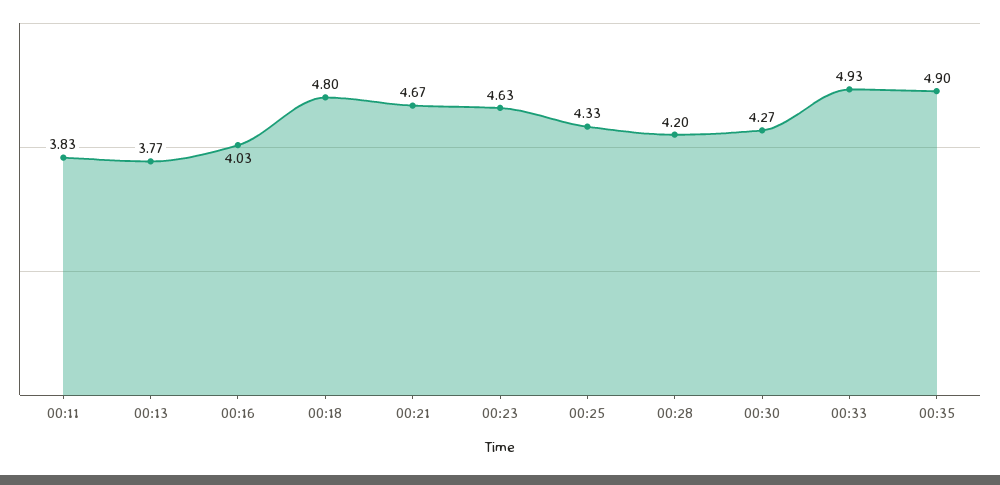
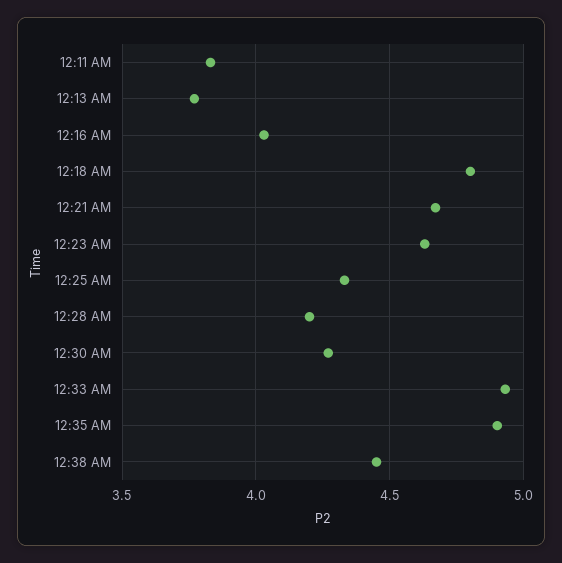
12:38 AM: none -> 4.45

